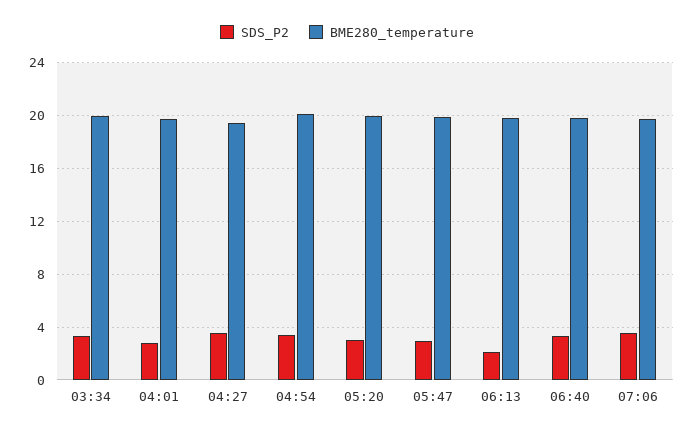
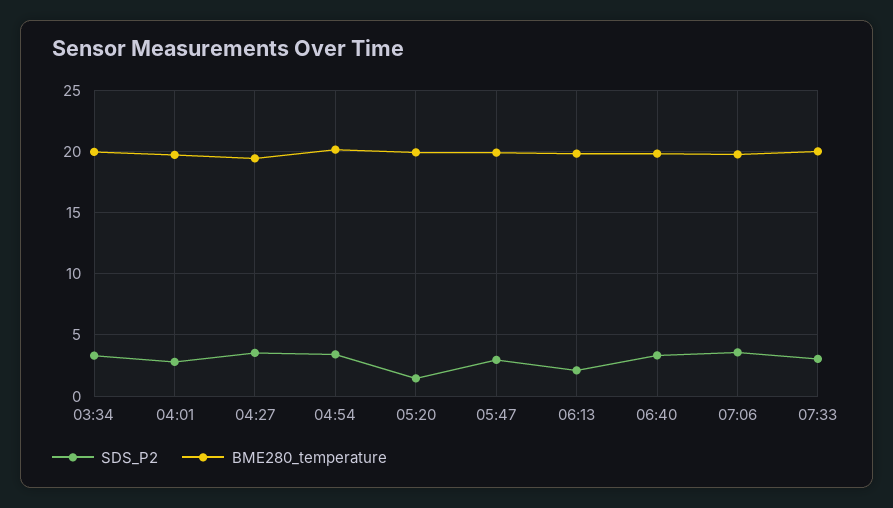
SDS_P2, 05:20: 3 -> 1.5
SDS_P2, 07:33: none -> 3
BME280_temperature, 07:33: none -> 20

